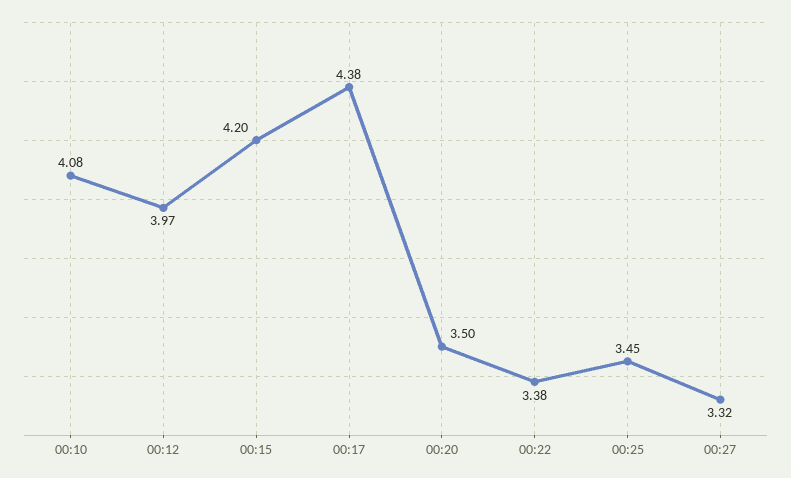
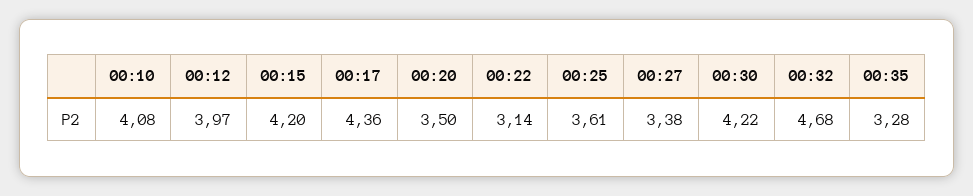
00:17: 4.38 -> 4.36
00:22: 3.38 -> 3.14
00:25: 3.45 -> 3.61
00:27: 3.32 -> 3.38
00:30: none -> 4.22
00:32: none -> 4.68
00:35: none -> 3.28

